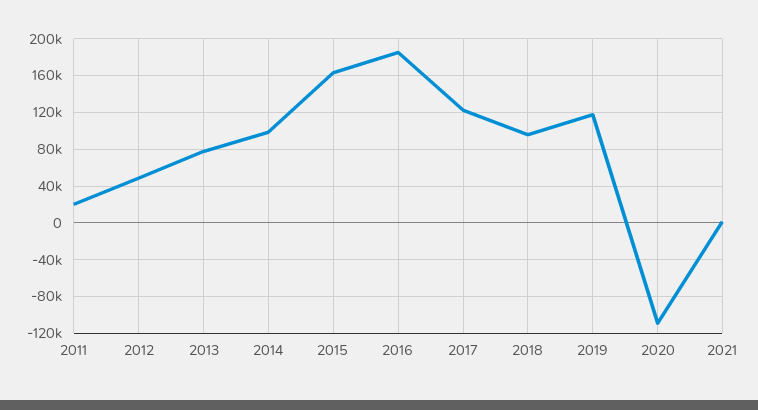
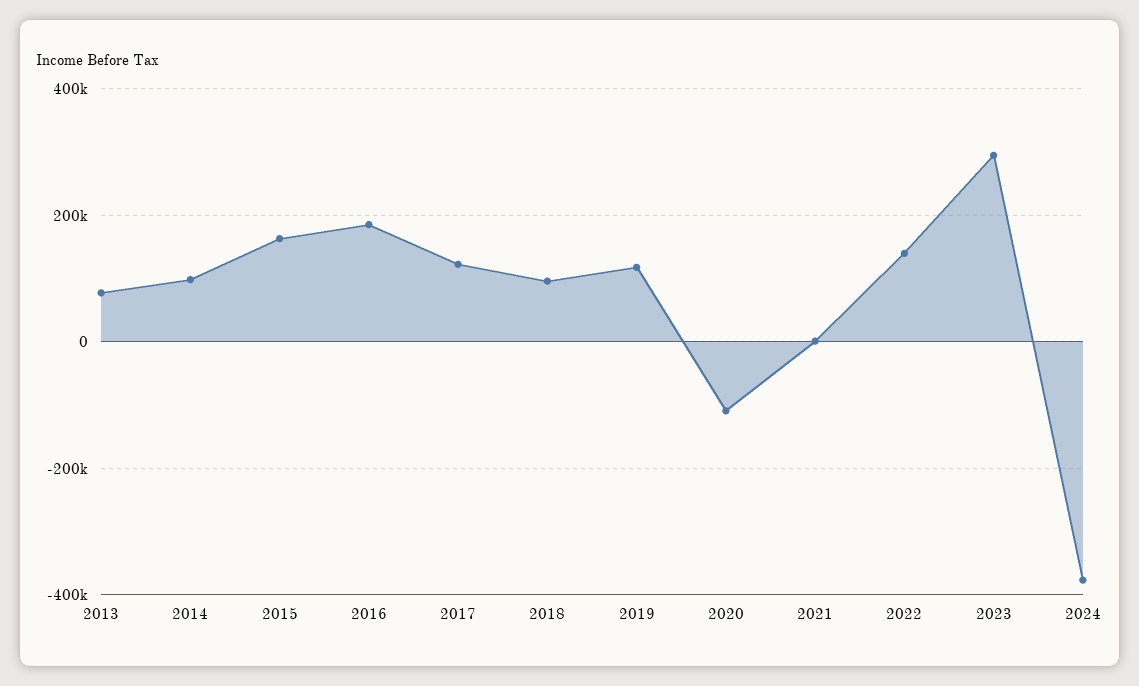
2011: 20000 -> none
2012: 50000 -> none
2022: none -> 140000
2023: none -> 300000
2024: none -> -380000

